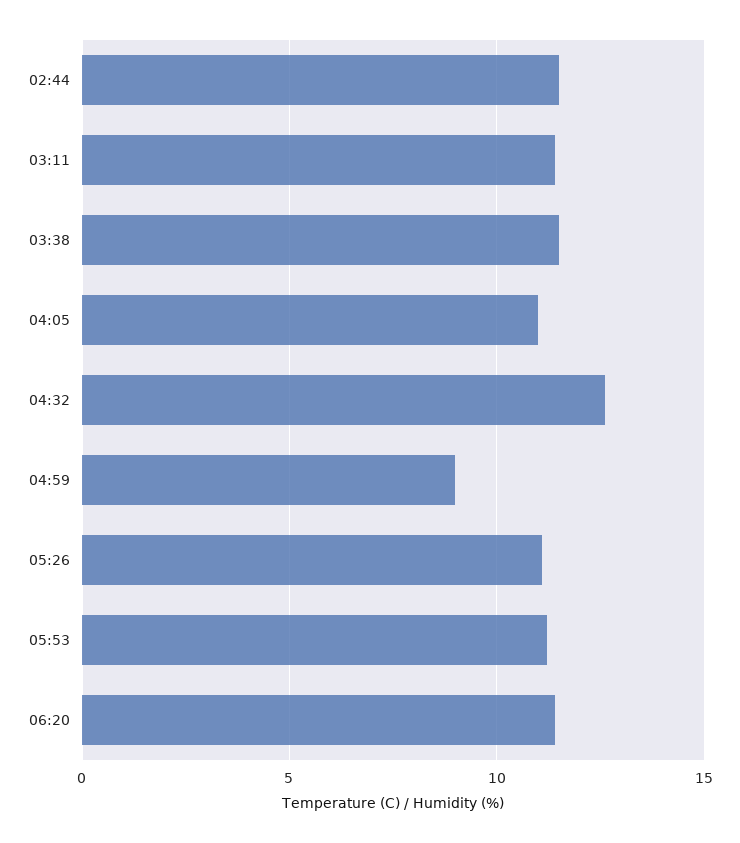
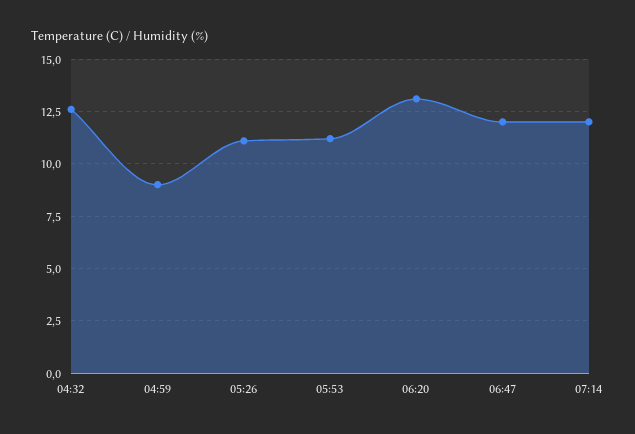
02:44: 11.5 -> none
03:11: 11.5 -> none
03:38: 11.5 -> none
04:05: 11 -> none
06:20: 11.5 -> 13
06:47: none -> 12
07:14: none -> 12

